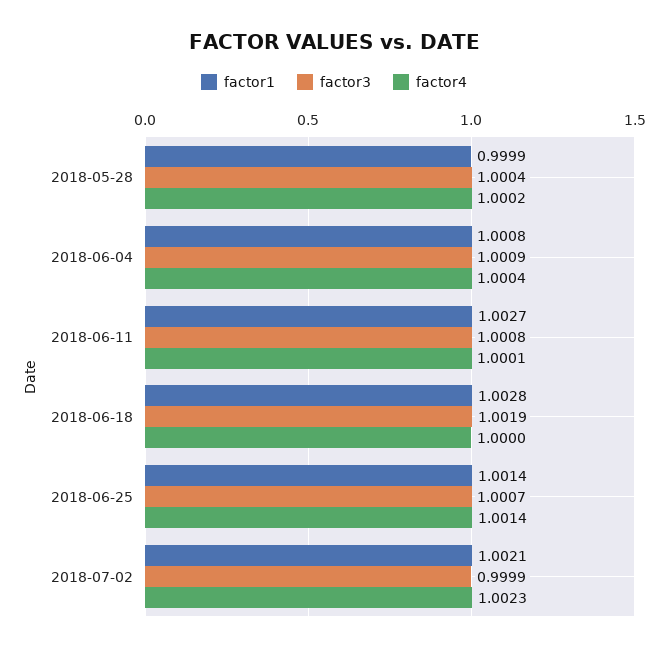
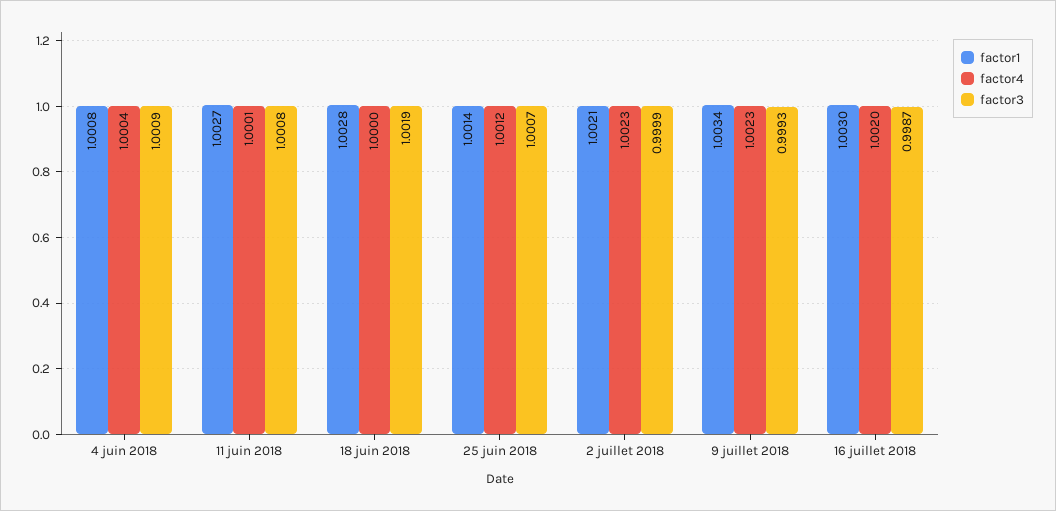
factor1, 2018-05-28: 0.9999 -> none
factor3, 2018-05-28: 1.0004 -> none
factor4, 2018-05-28: 1.0002 -> none
factor4, 2018-06-25: 1.0014 -> 1.0012
factor1, 9 juillet 2018: none -> 1.0034
factor4, 9 juillet 2018: none -> 1.0023
factor3, 9 juillet 2018: none -> 0.9993
factor1, 16 juillet 2018: none -> 1.003
factor4, 16 juillet 2018: none -> 1.002
factor3, 16 juillet 2018: none -> 0.9987

